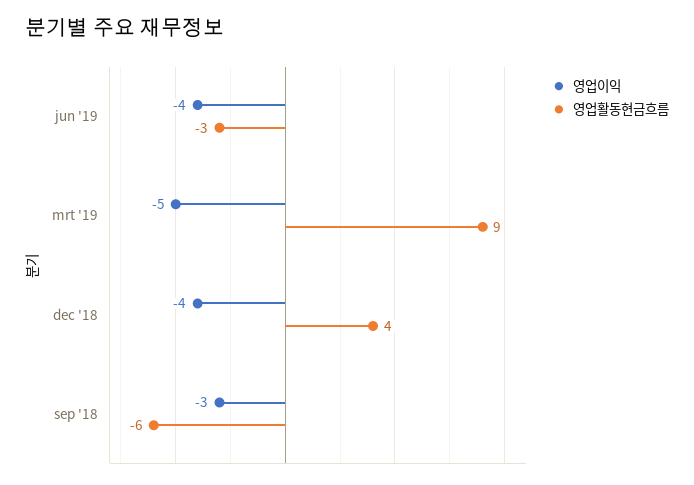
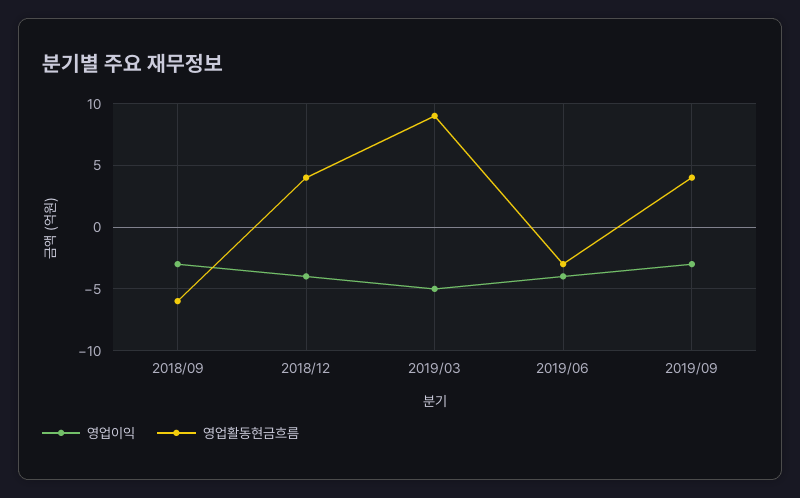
영업이익, 2019/09: none -> -3
영업활동현금흐름, 2019/09: none -> 4

